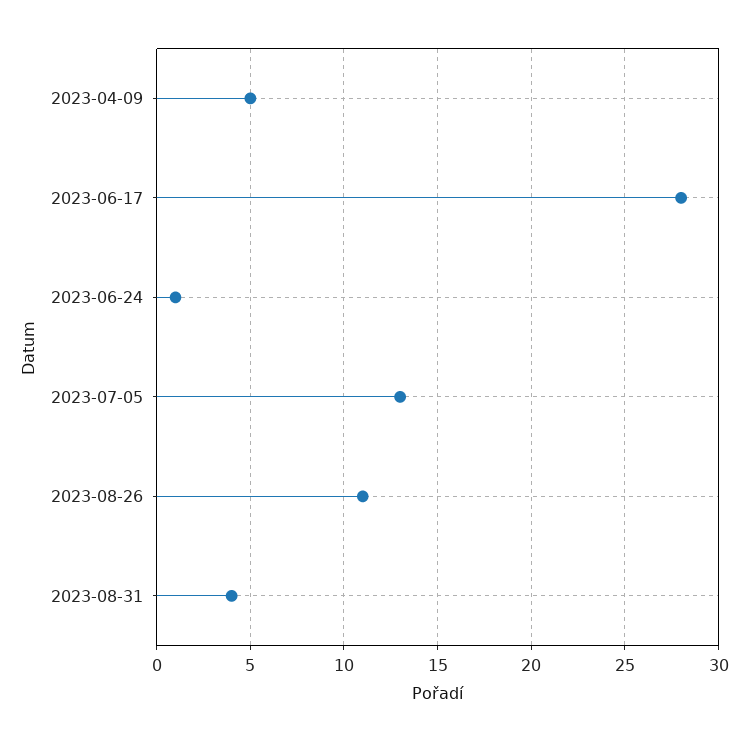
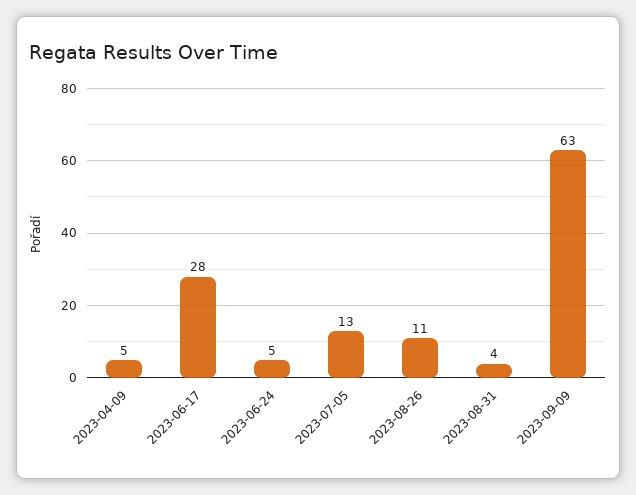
2023-06-24: 1 -> 5
2023-09-09: none -> 63

